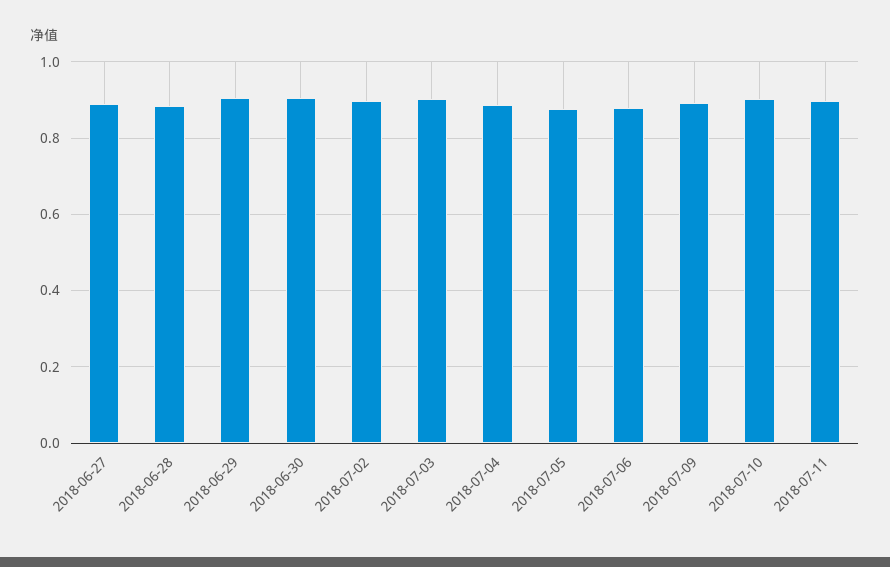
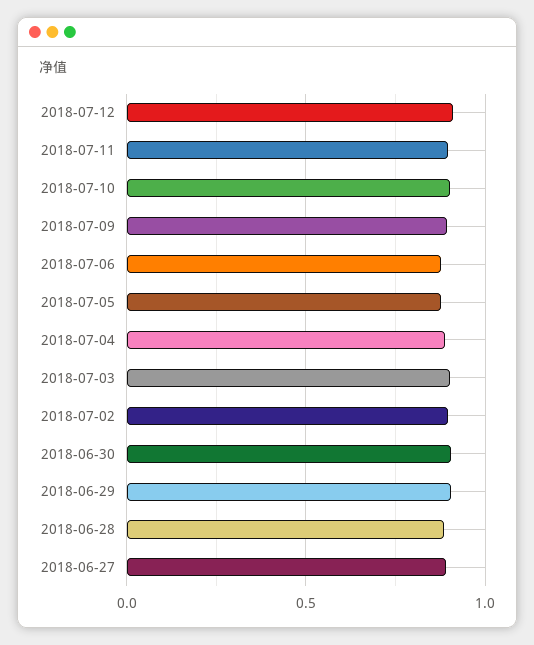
2018-07-12: none -> 0.9

